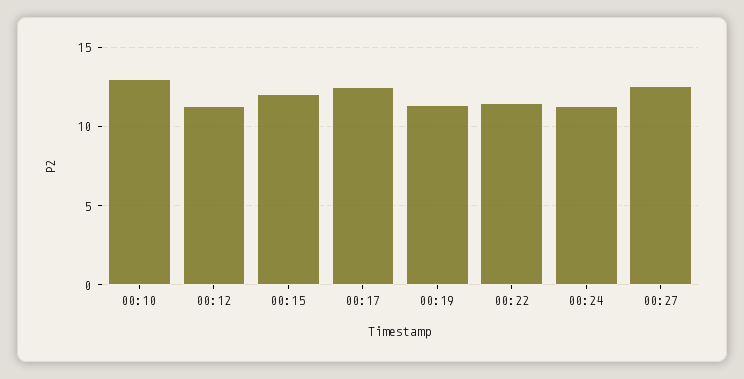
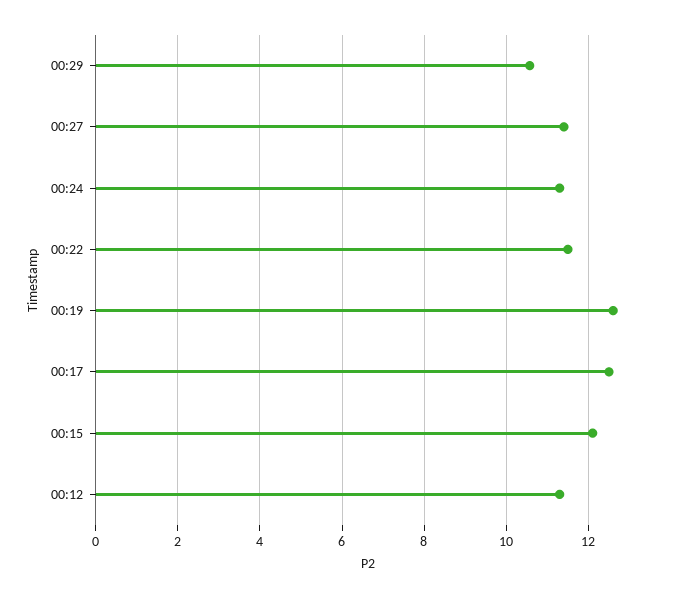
00:10: 13 -> none
00:19: 11.5 -> 12.6
00:27: 12.5 -> 11.4
00:29: none -> 10.6

